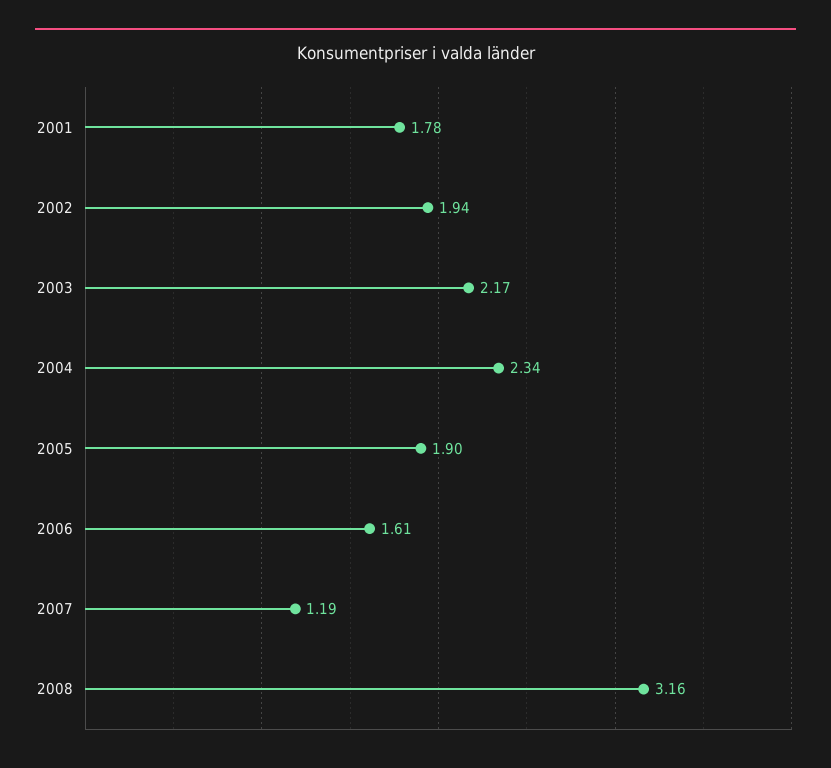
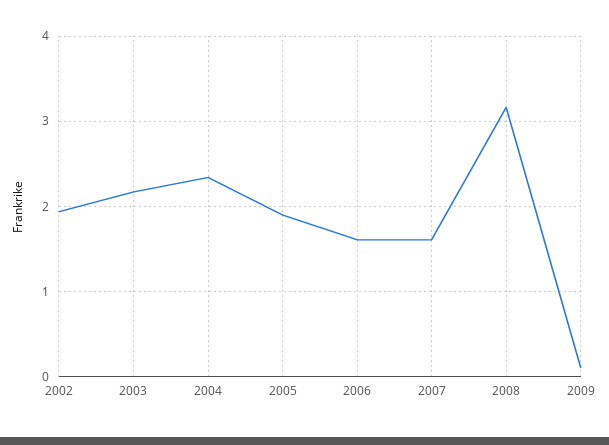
2001: 1.78 -> none
2007: 1.19 -> 1.6
2009: none -> 0.1

